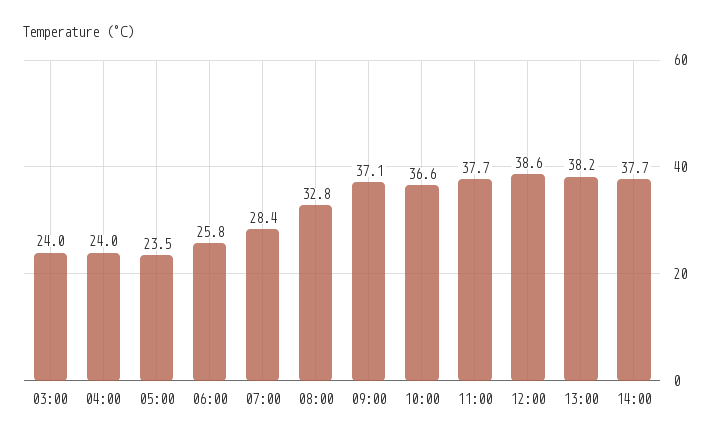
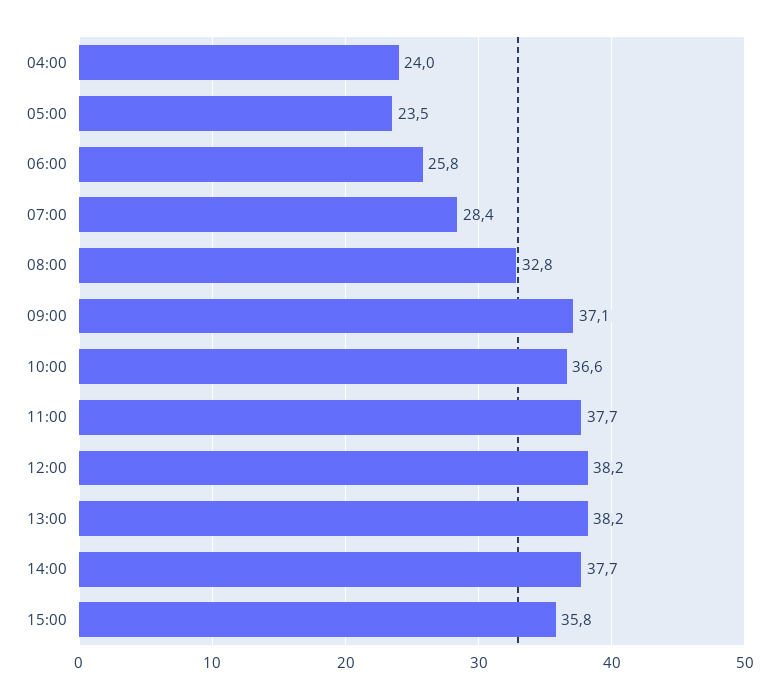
03:00: 24 -> none
12:00: 38.6 -> 38.2
15:00: none -> 35.8

